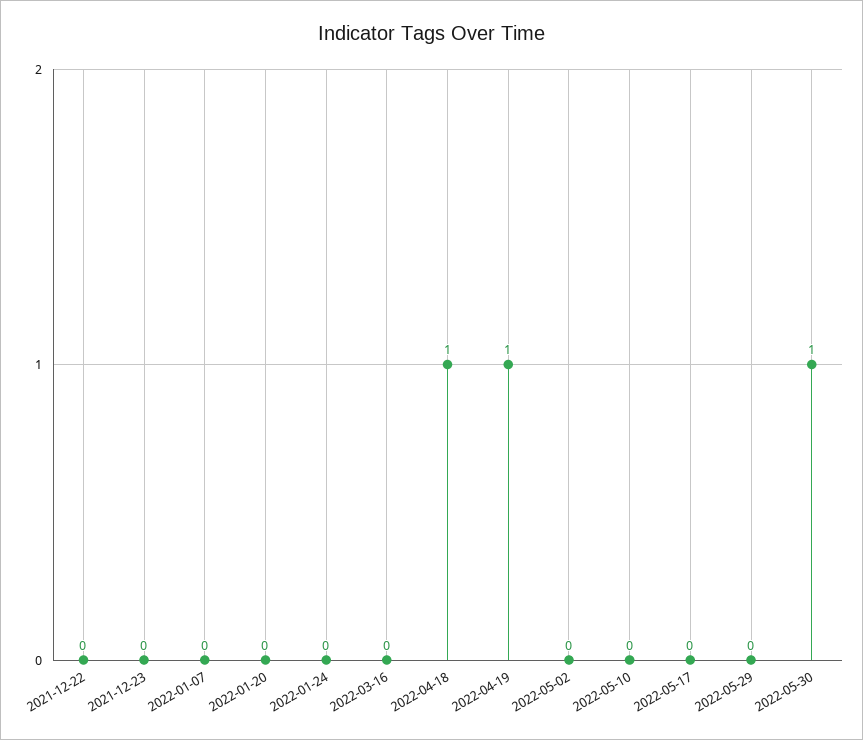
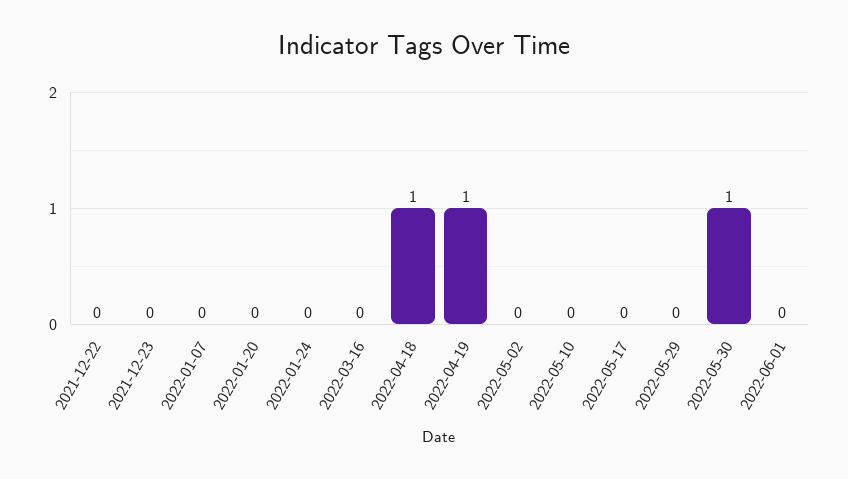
2022-06-01: none -> 0

